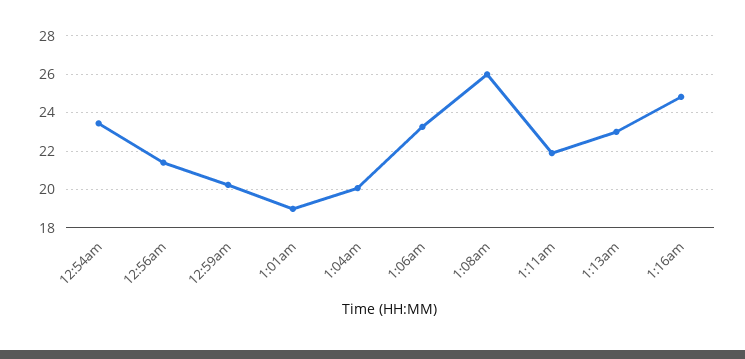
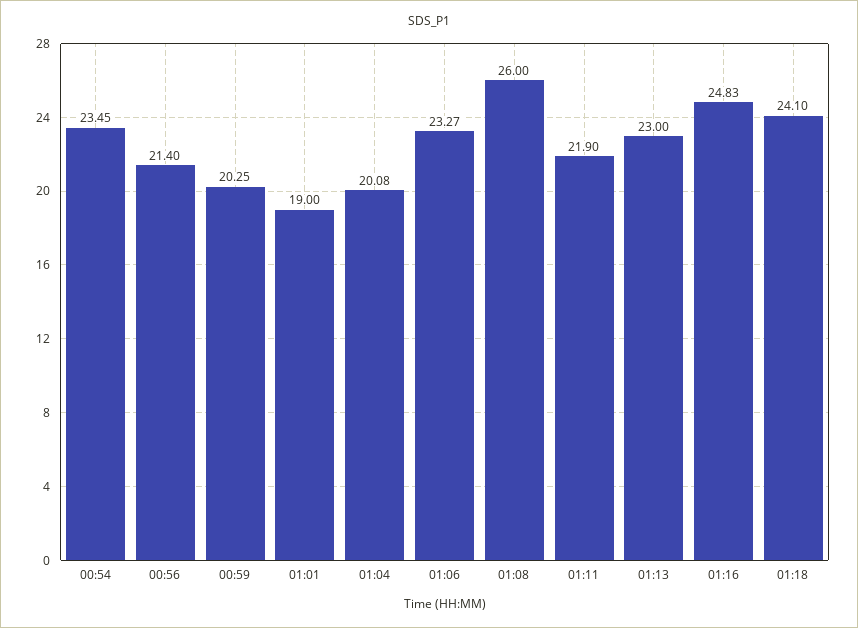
01:18: none -> 24.1

